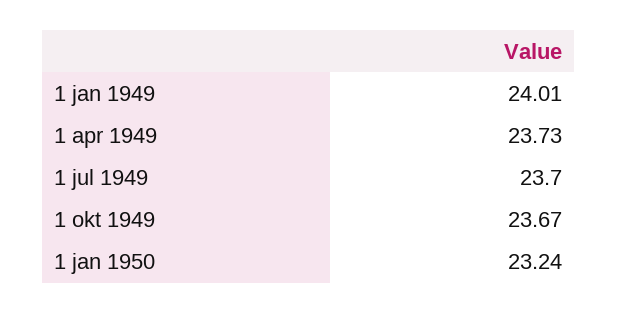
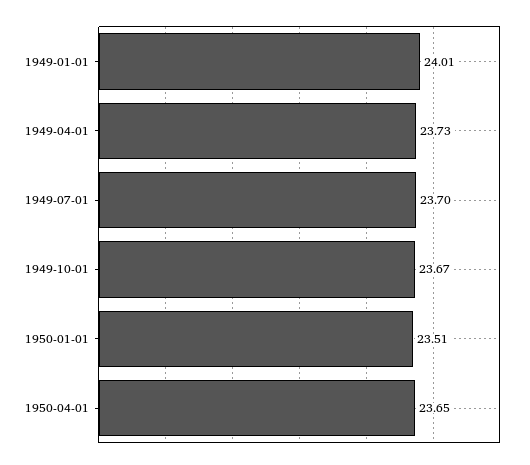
1 jan 1950: 23.24 -> 23.51
1950-04-01: none -> 23.65

